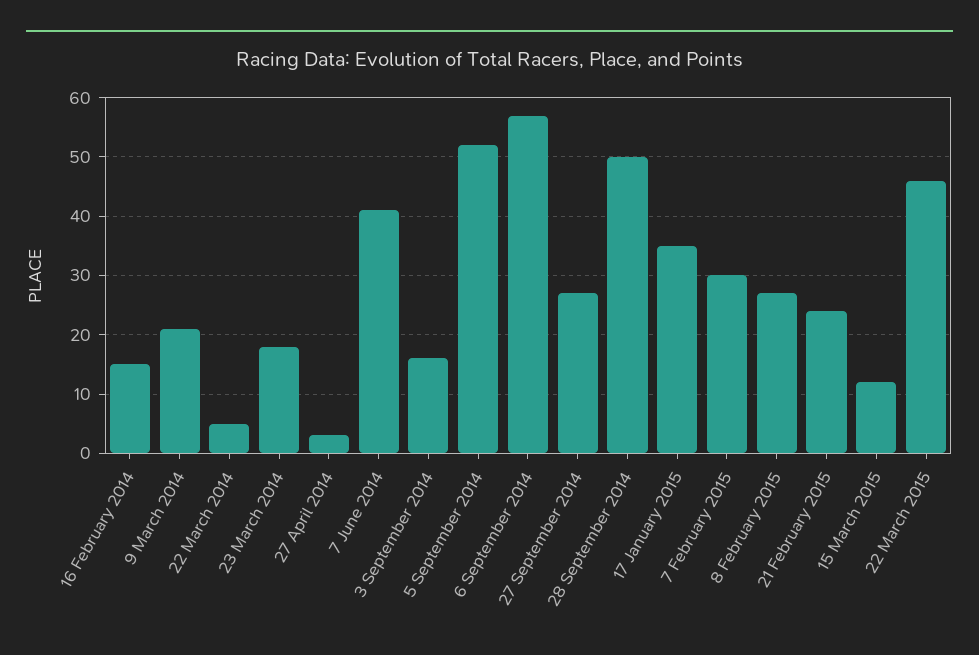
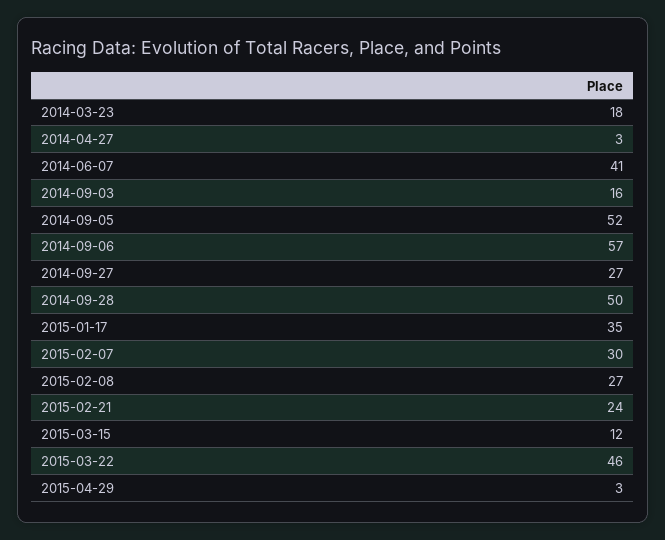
16 February 2014: 15 -> none
9 March 2014: 20 -> none
22 March 2014: 5 -> none
2015-04-29: none -> 3

